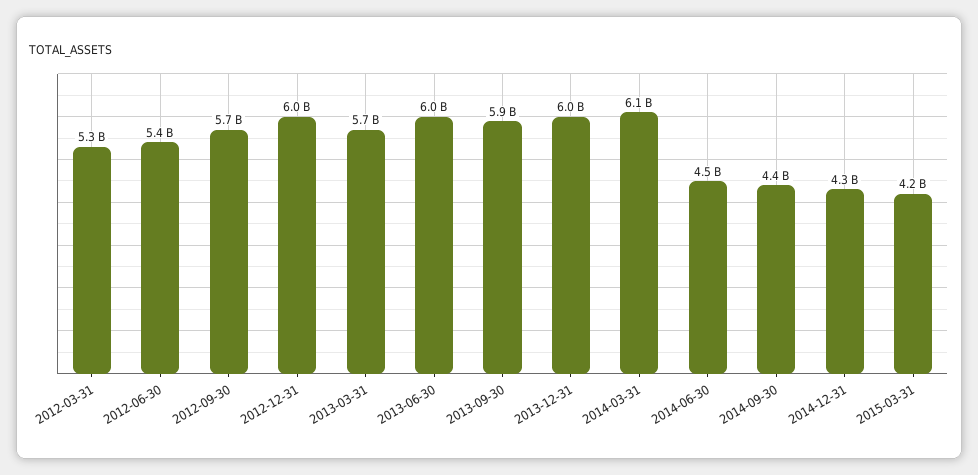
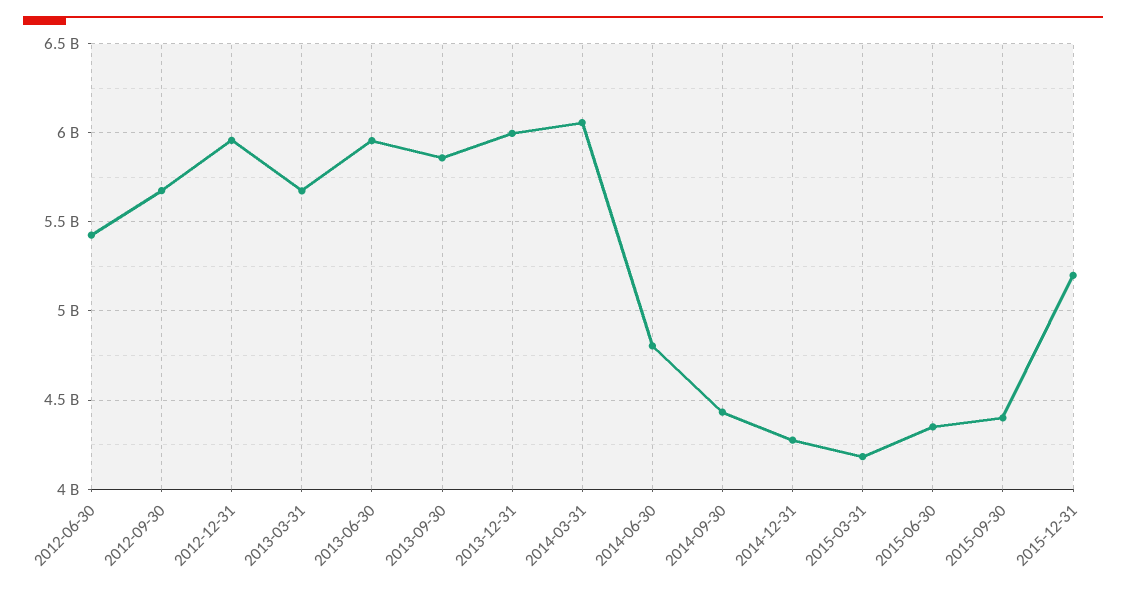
2012-03-31: 5300000000 -> none
2014-06-30: 4500000000 -> 4800000000
2015-06-30: none -> 4350000000
2015-09-30: none -> 4400000000
2015-12-31: none -> 5200000000

